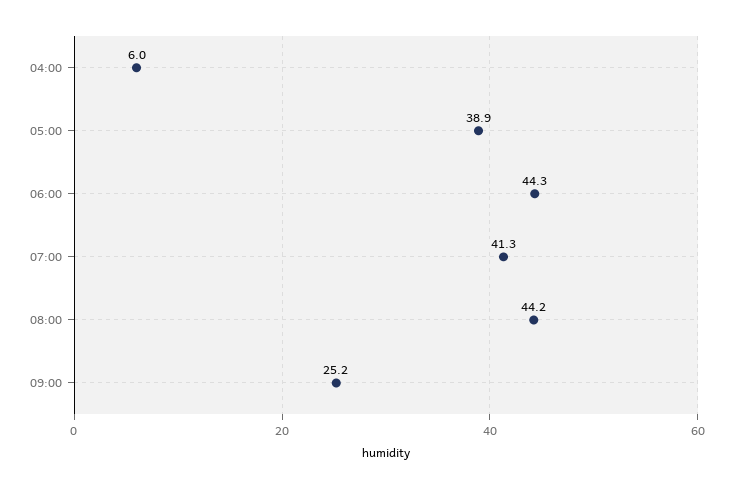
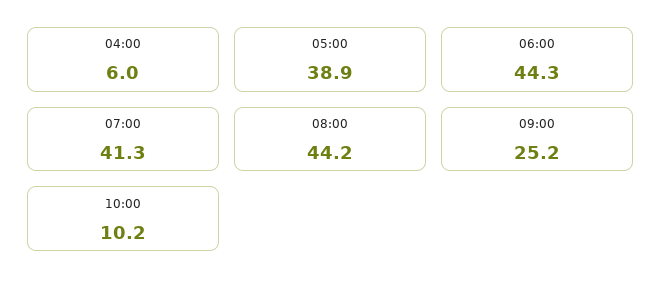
10:00: none -> 10.2

